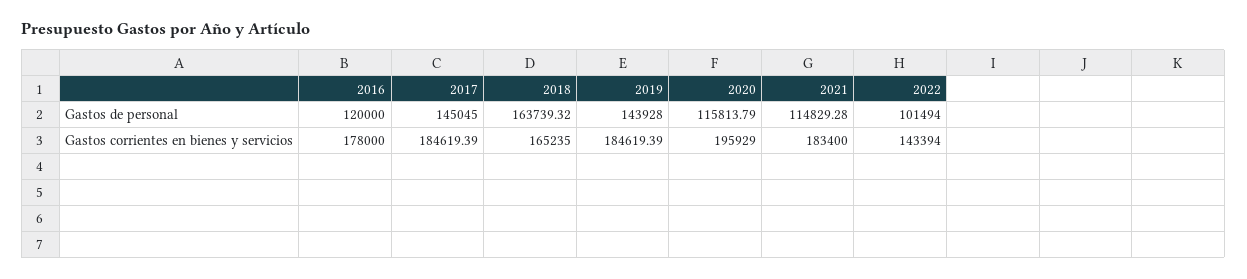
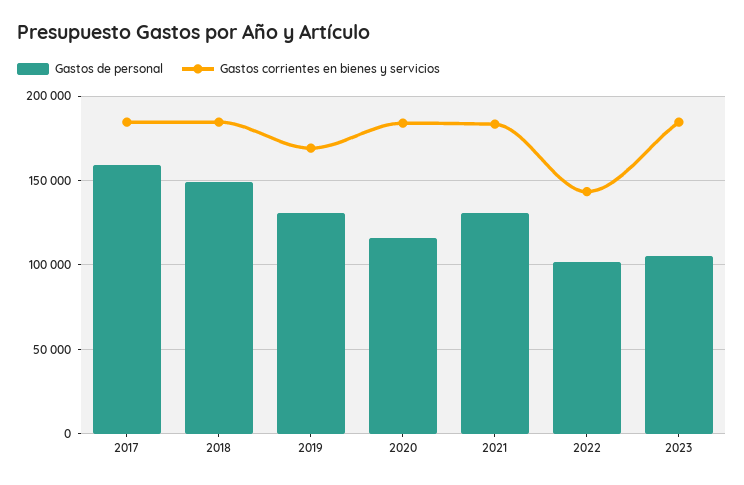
Gastos de personal, 2016: 120000 -> none
Gastos de personal, 2017: 145045 -> 160000
Gastos de personal, 2018: 163739.32 -> 150000
Gastos de personal, 2019: 143928 -> 130000
Gastos de personal, 2021: 114829.28 -> 130000
Gastos corrientes en bienes y servicios, 2016: 178000 -> none
Gastos corrientes en bienes y servicios, 2018: 165235 -> 185000
Gastos corrientes en bienes y servicios, 2019: 184619.39 -> 170000
Gastos corrientes en bienes y servicios, 2020: 195929 -> 185000
Gastos de personal, 2023: none -> 105000
Gastos corrientes en bienes y servicios, 2023: none -> 185000

